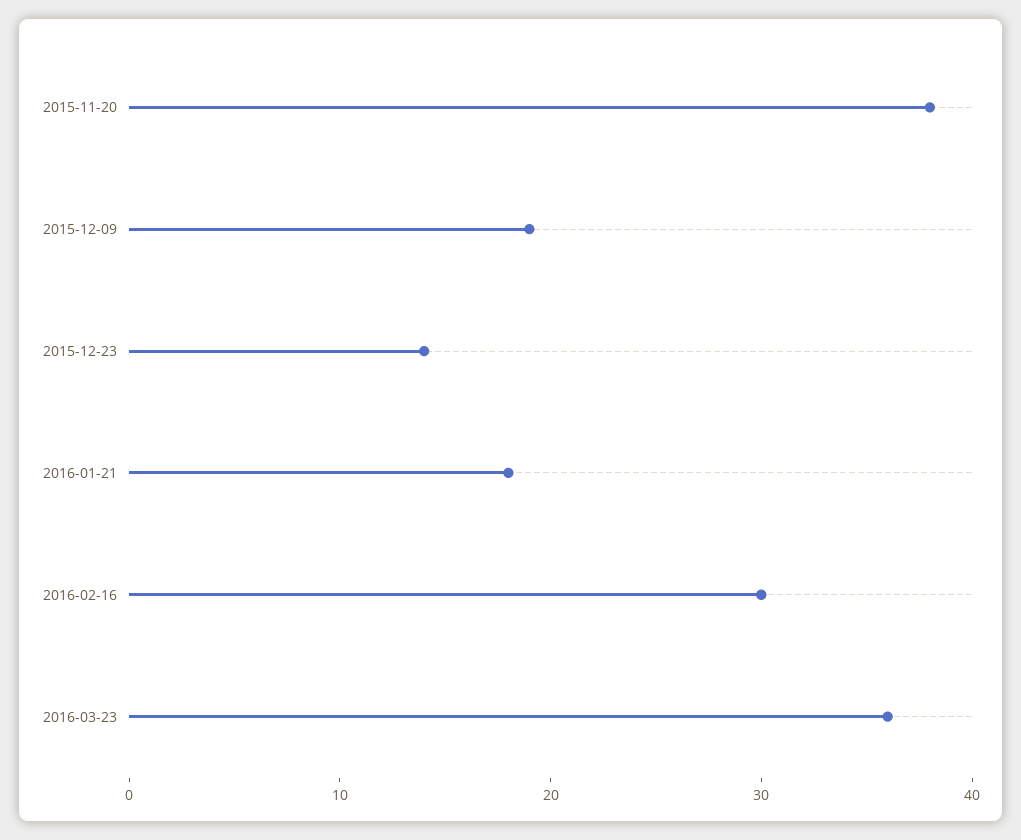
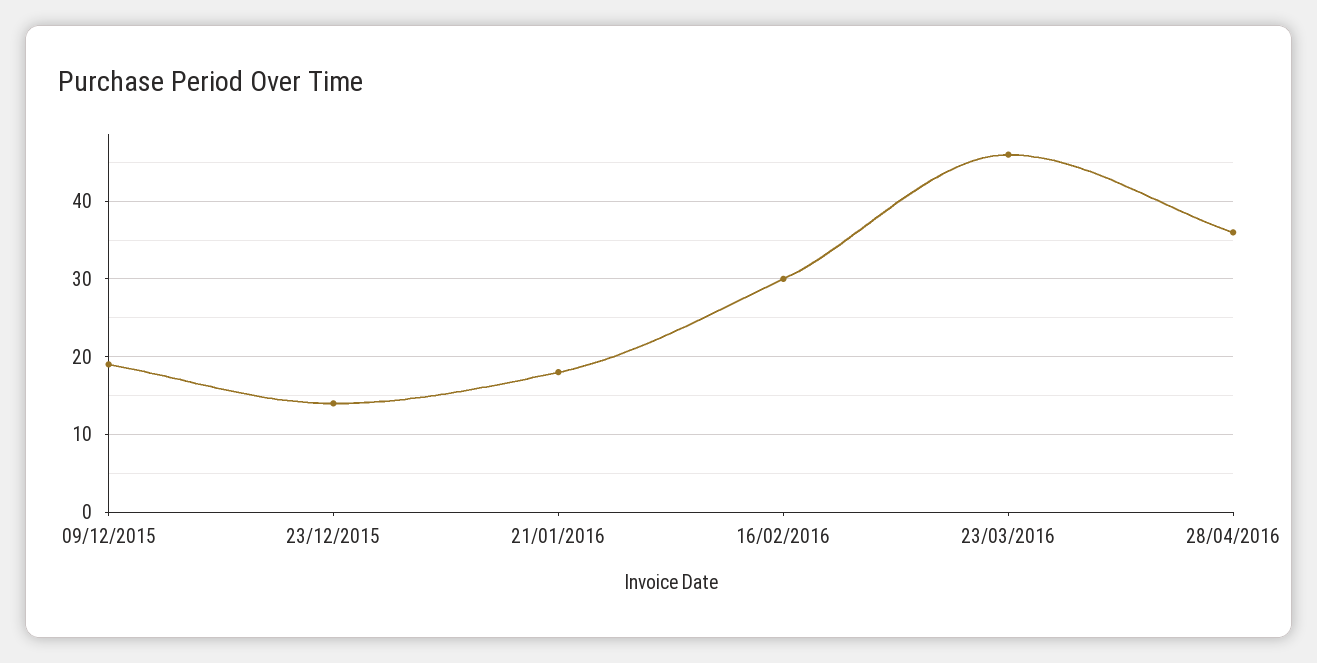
2015-11-20: 38 -> none
2016-03-23: 36 -> 46
28/04/2016: none -> 36

